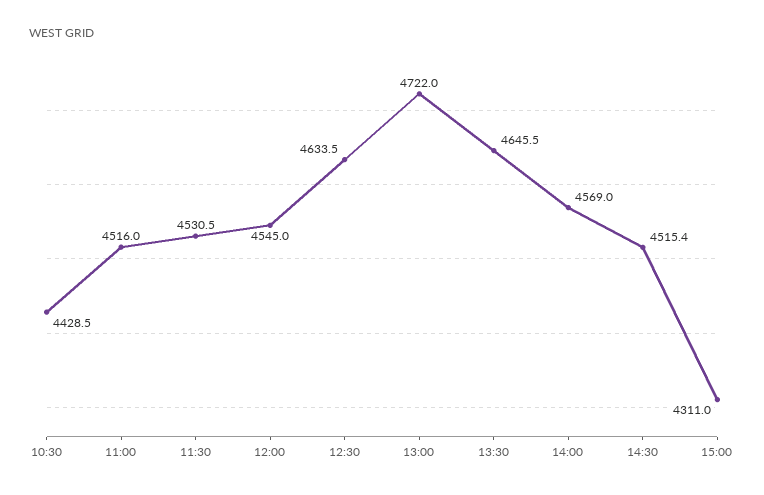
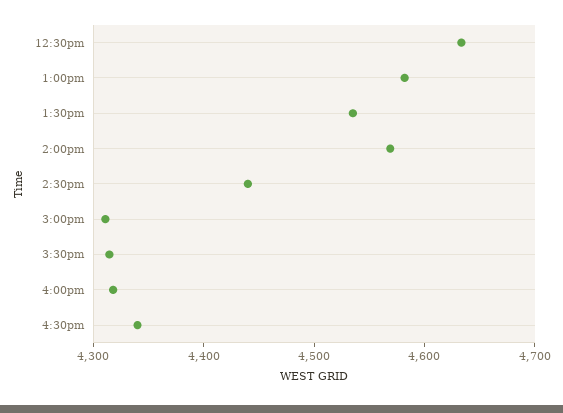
10:30: 4428.5 -> none
11:00: 4516 -> none
11:30: 4530.5 -> none
12:00: 4545 -> none
13:00: 4722 -> 4580
13:30: 4645.5 -> 4540
14:30: 4515.4 -> 4440
3:30pm: none -> 4320
4:00pm: none -> 4320
4:30pm: none -> 4340

